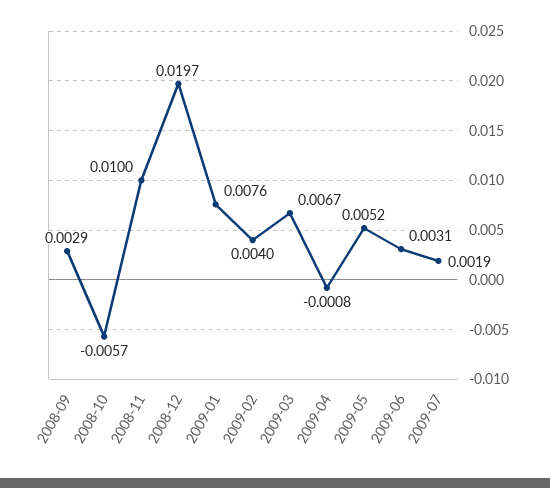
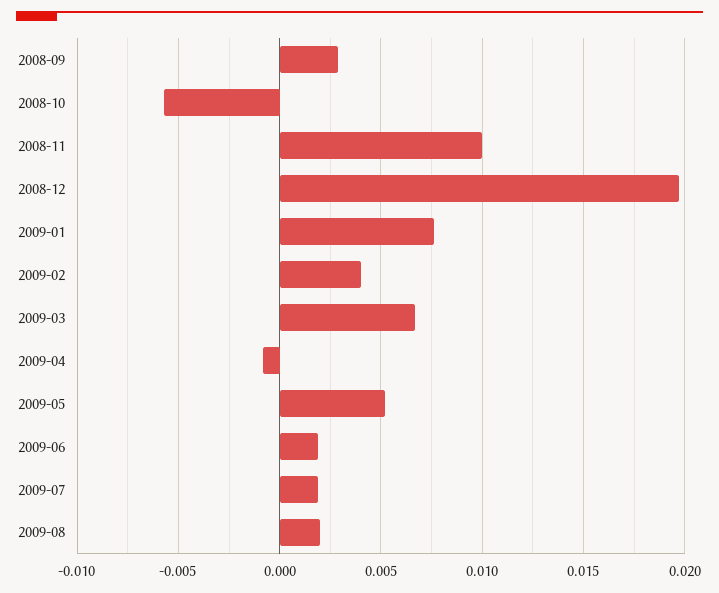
2009-06: 0.0031 -> 0.002
2009-08: none -> 0.002

